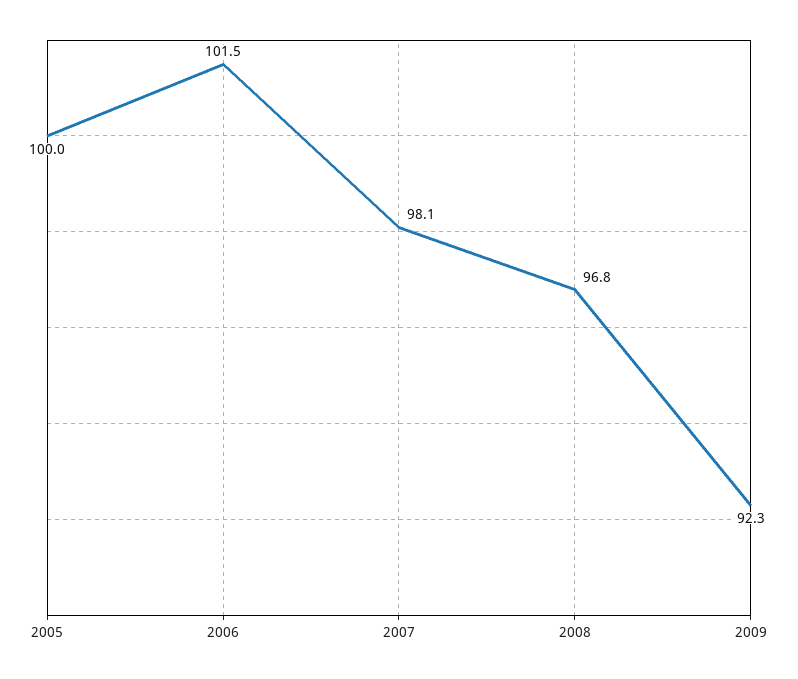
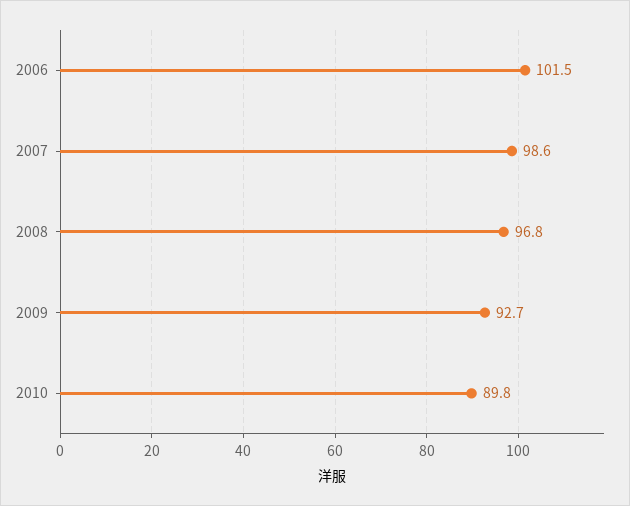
2005: 100 -> none
2007: 98.1 -> 98.6
2009: 92.3 -> 92.7
2010: none -> 89.8

